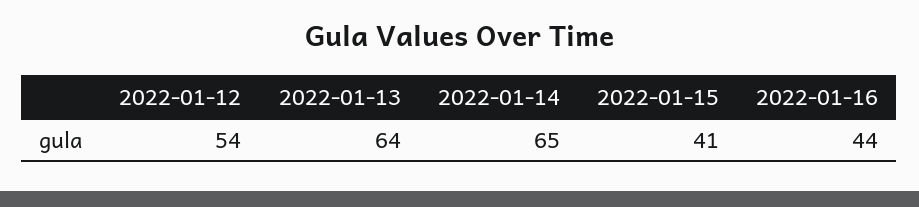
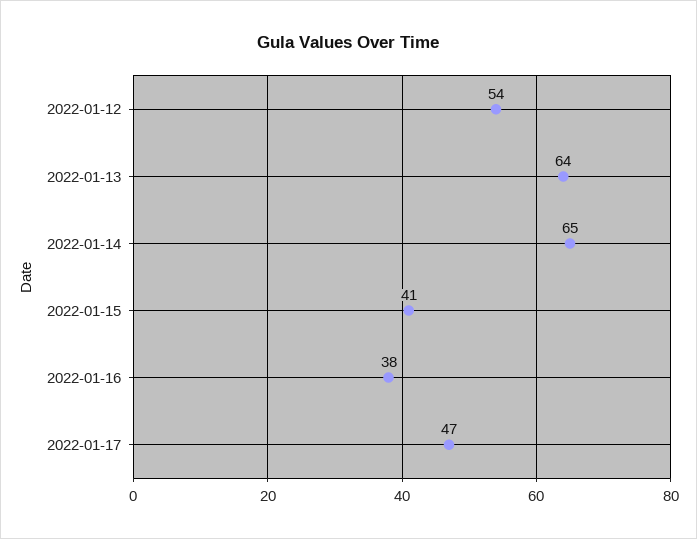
2022-01-16: 44 -> 38
2022-01-17: none -> 47

